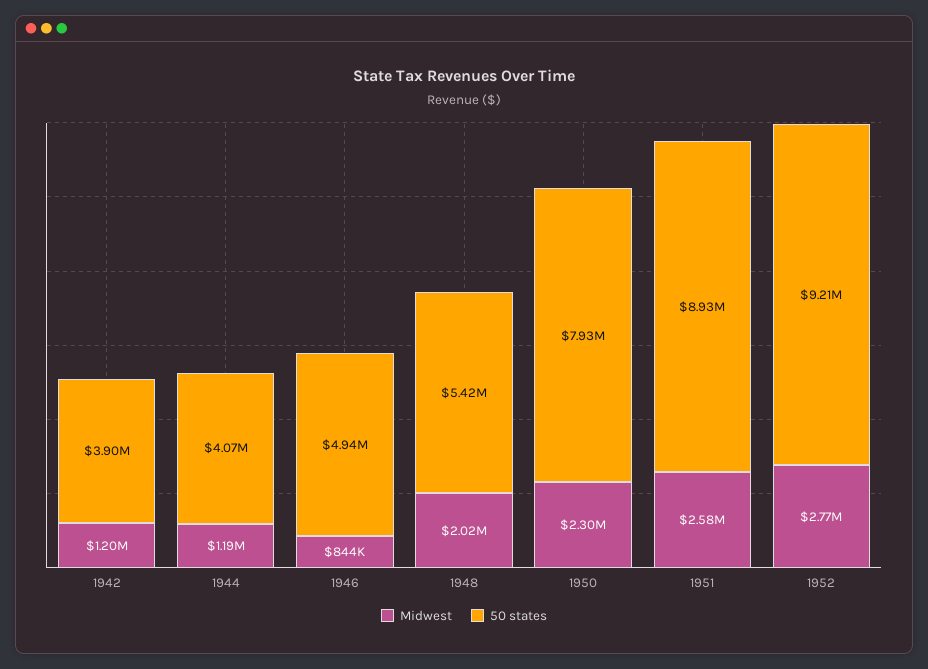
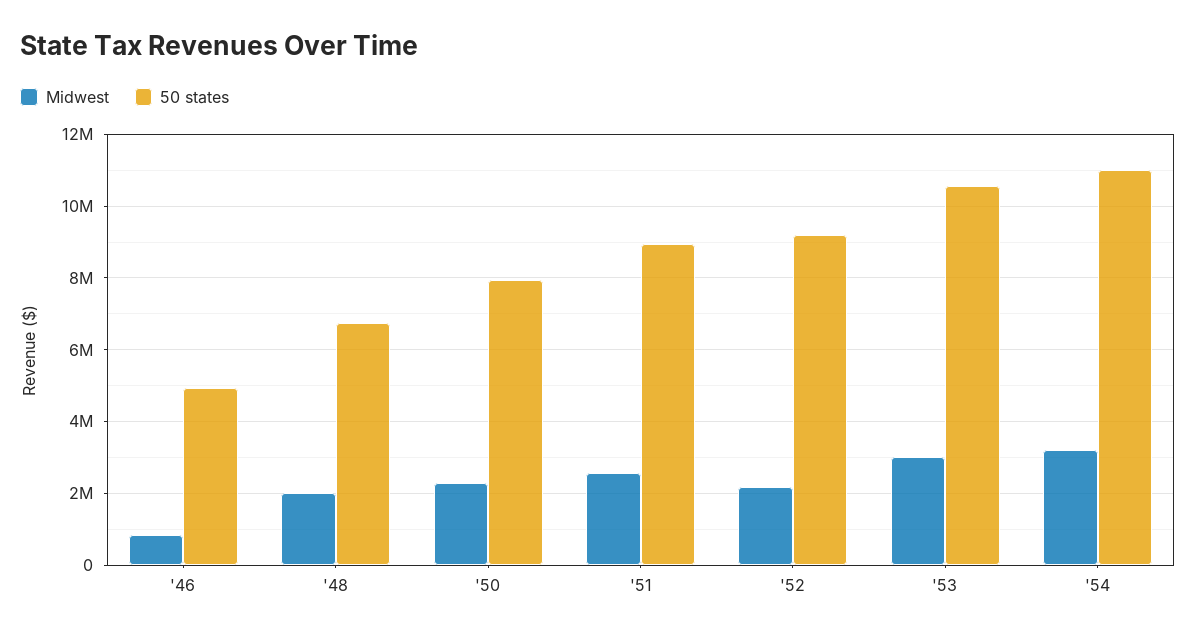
Midwest, 1942: 1200000 -> none
50 states, 1942: 3900000 -> none
Midwest, 1944: 1190000 -> none
50 states, 1944: 4070000 -> none
50 states, 1948: 5420000 -> 6800000
Midwest, 1952: 2770000 -> 2200000
Midwest, '53: none -> 3000000
50 states, '53: none -> 10600000
Midwest, '54: none -> 3200000
50 states, '54: none -> 11000000

